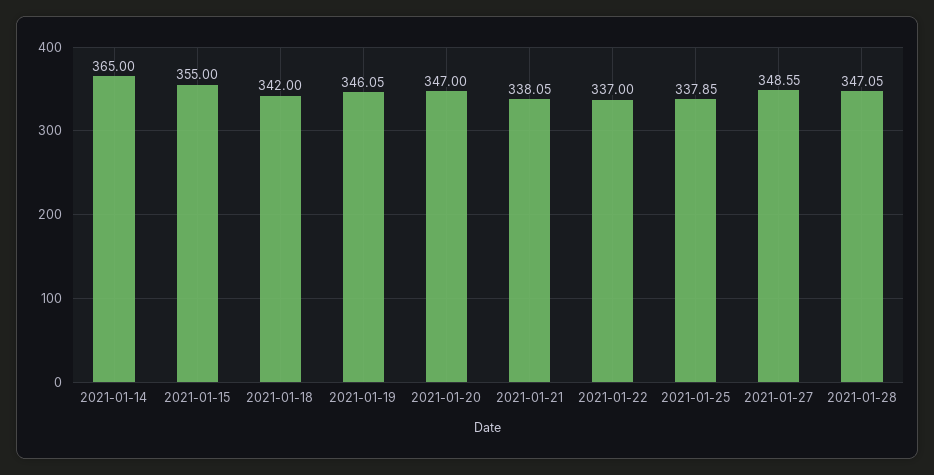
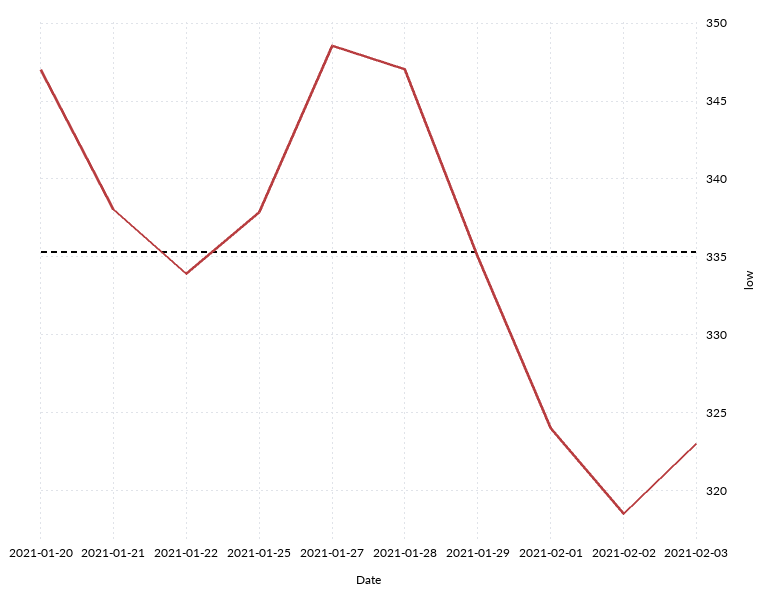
2021-01-14: 365 -> none
2021-01-15: 355 -> none
2021-01-18: 342 -> none
2021-01-19: 346.05 -> none
2021-01-22: 337 -> 334
2021-01-29: none -> 335
2021-02-01: none -> 324
2021-02-02: none -> 318.5
2021-02-03: none -> 323

